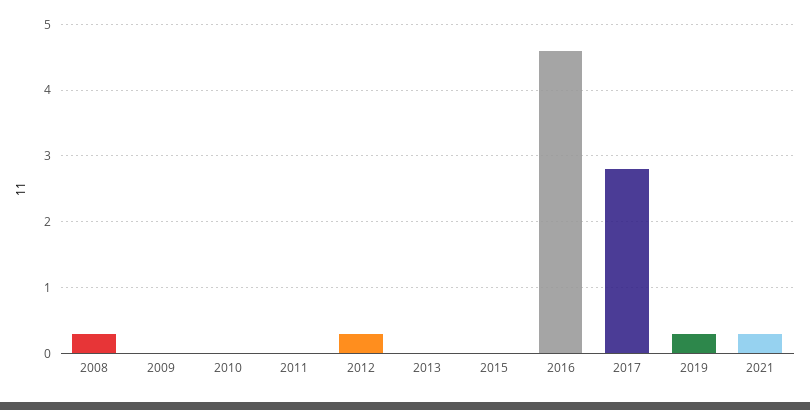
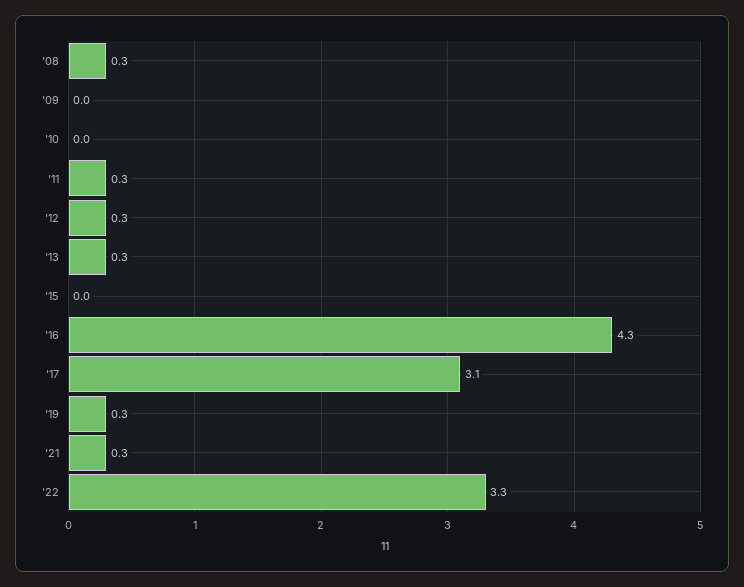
2011: 0 -> 0.3
2013: 0 -> 0.3
2016: 4.6 -> 4.3
2017: 2.8 -> 3.1
'22: none -> 3.3

